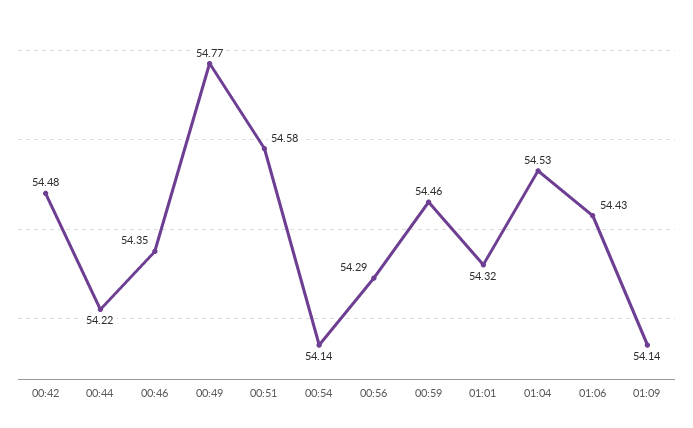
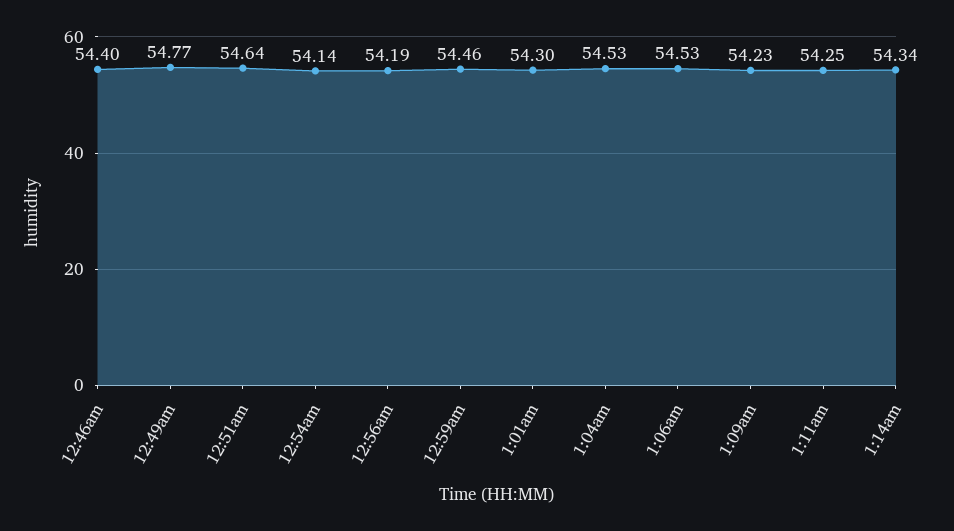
00:42: 54.48 -> none
00:44: 54.22 -> none
00:46: 54.35 -> 54.4
00:51: 54.58 -> 54.64
00:56: 54.29 -> 54.19
01:01: 54.32 -> 54.3
01:06: 54.43 -> 54.53
01:09: 54.14 -> 54.23
1:11am: none -> 54.25
1:14am: none -> 54.34

